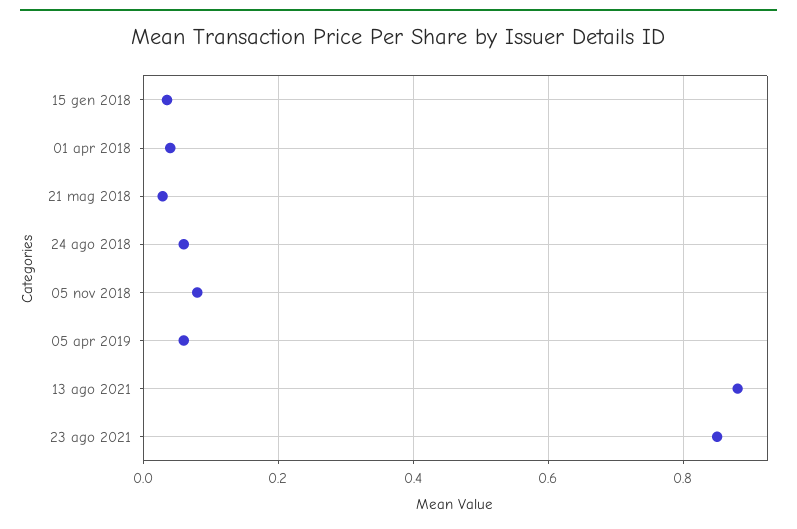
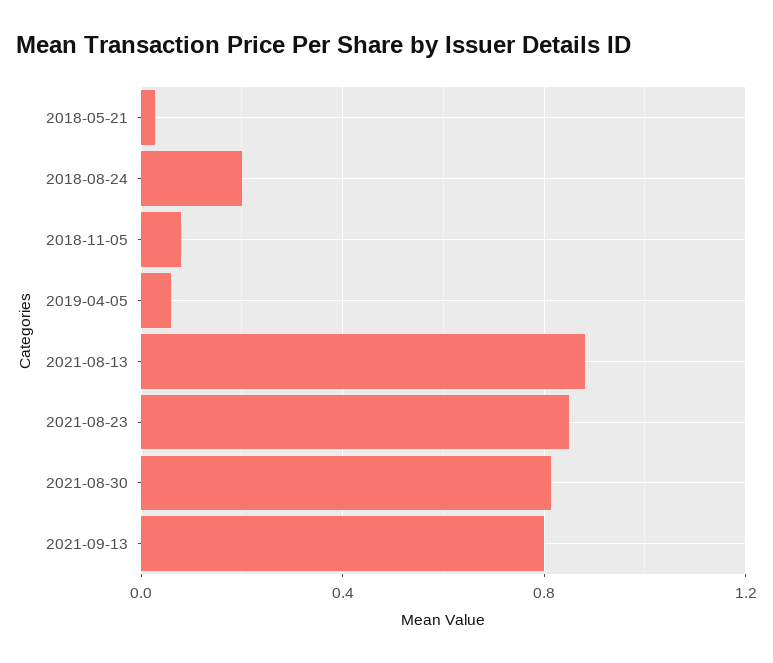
15 gen 2018: 0.04 -> none
01 apr 2018: 0.04 -> none
24 ago 2018: 0.06 -> 0.2
2021-08-30: none -> 0.8
2021-09-13: none -> 0.8

